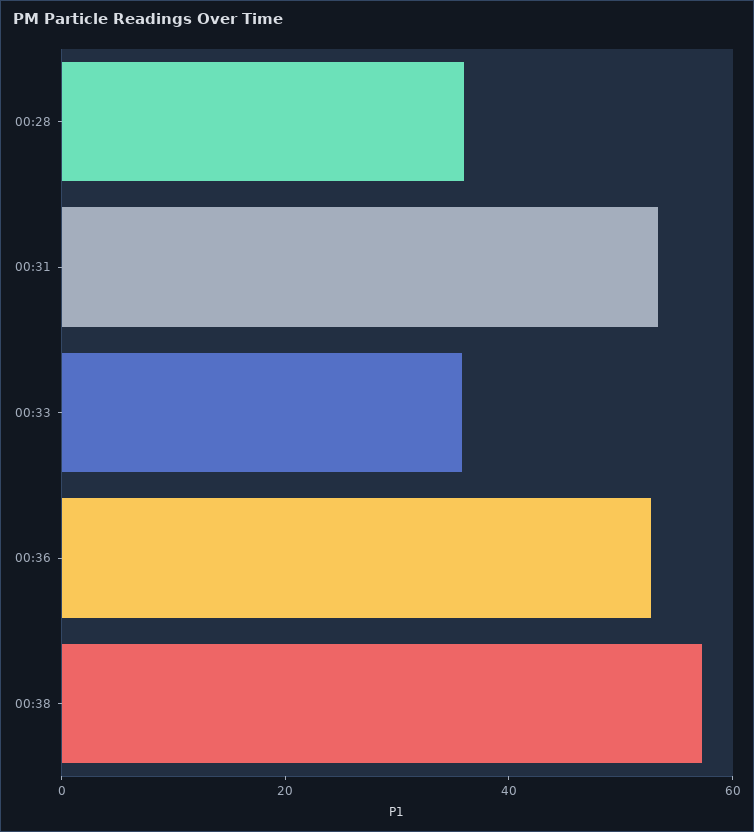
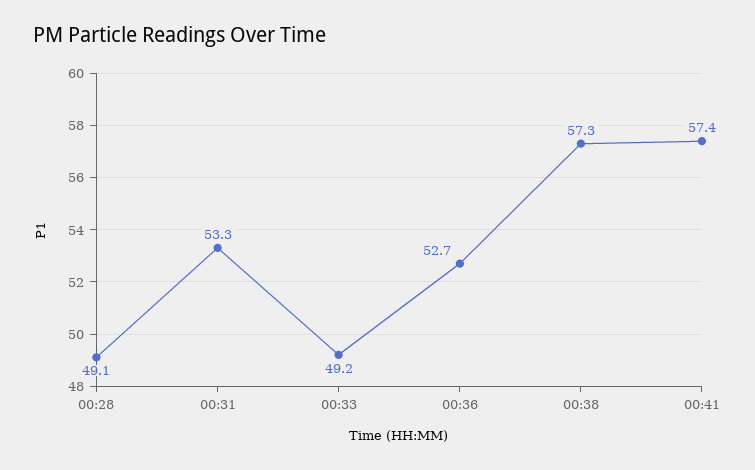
00:28: 35 -> 49.1
00:33: 35 -> 49.2
00:41: none -> 57.4

